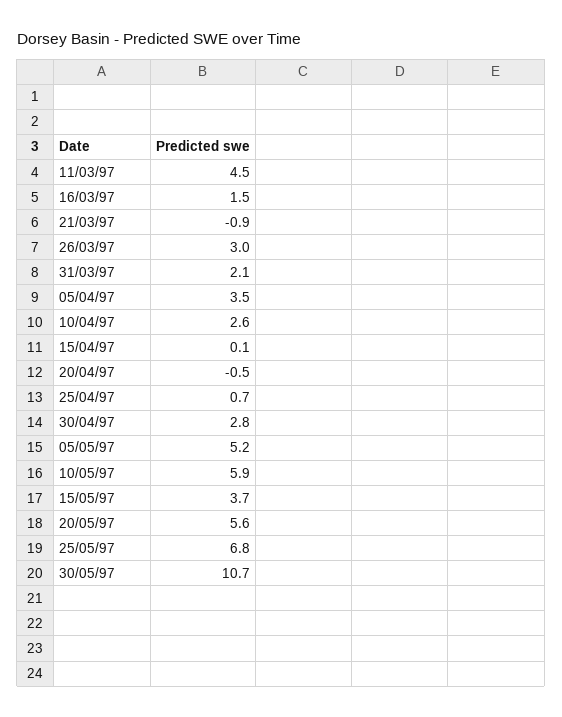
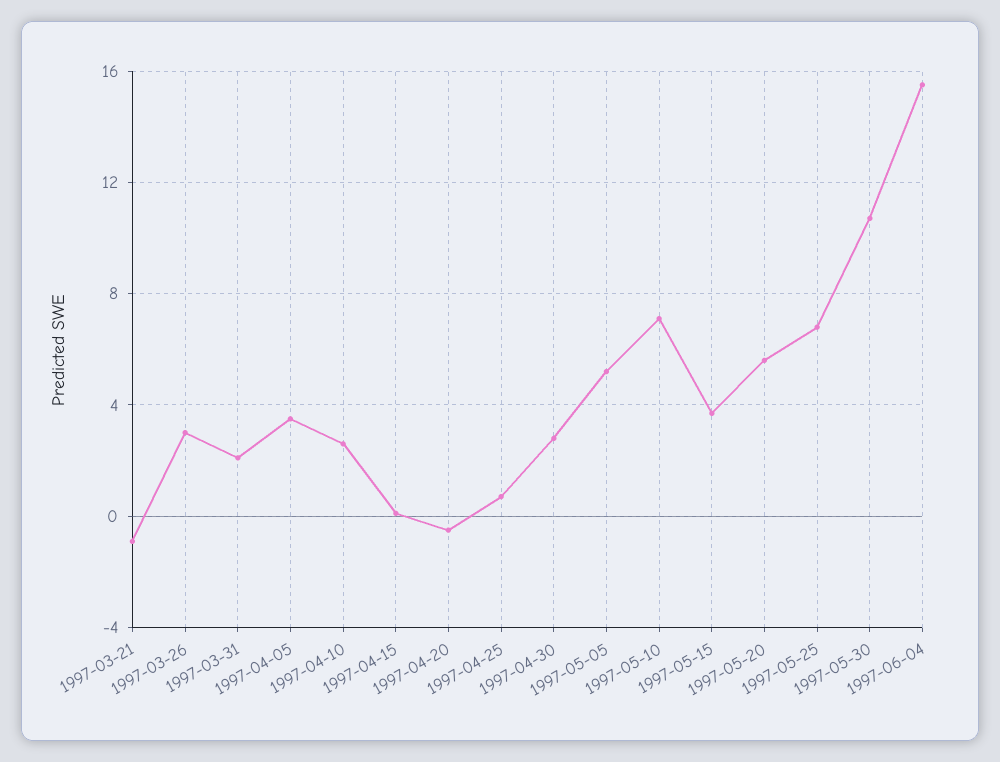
11/03/97: 4.5 -> none
16/03/97: 1.5 -> none
10/05/97: 5.9 -> 7
1997-06-04: none -> 15.5

